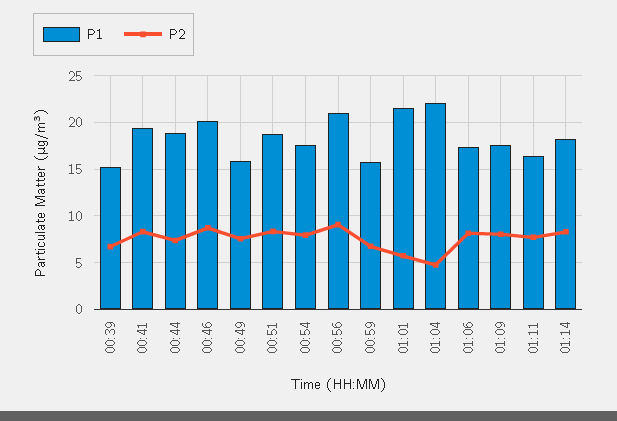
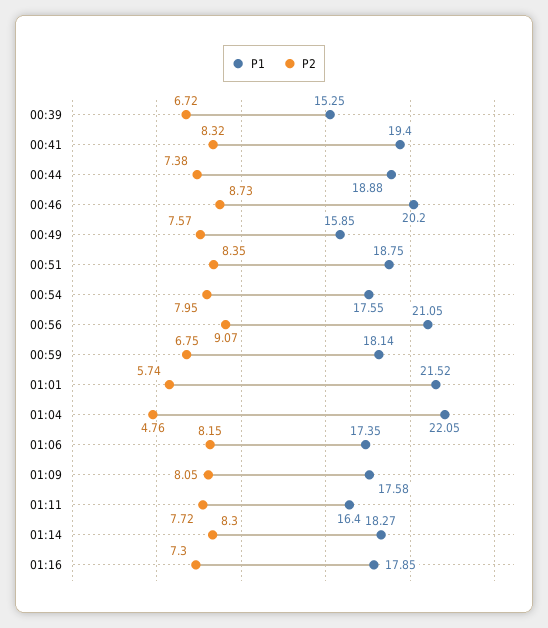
P1, 00:59: 16 -> 18.14
P1, 01:16: none -> 17.85
P2, 01:16: none -> 7.3

